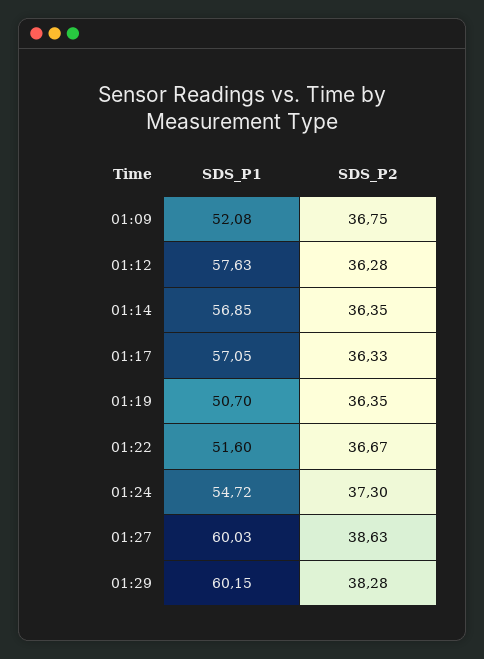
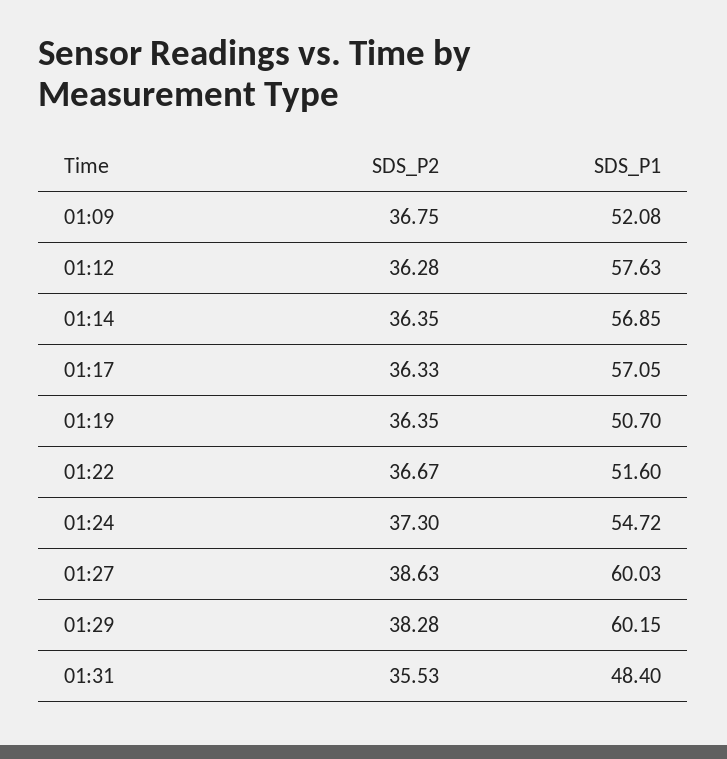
SDS_P2, 01:31: none -> 35.53
SDS_P1, 01:31: none -> 48.4

